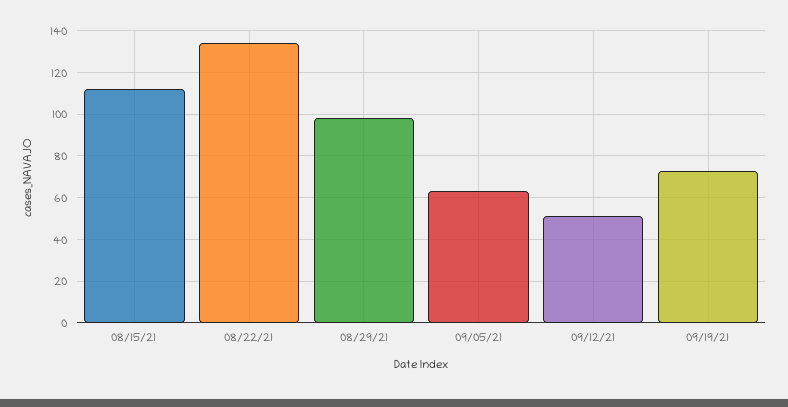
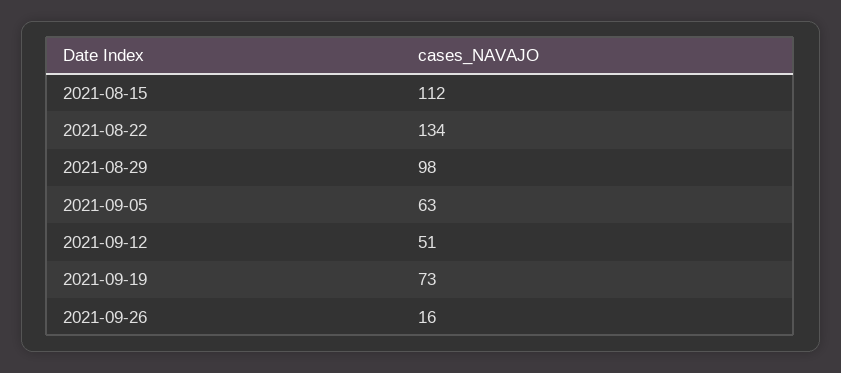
2021-09-26: none -> 16

